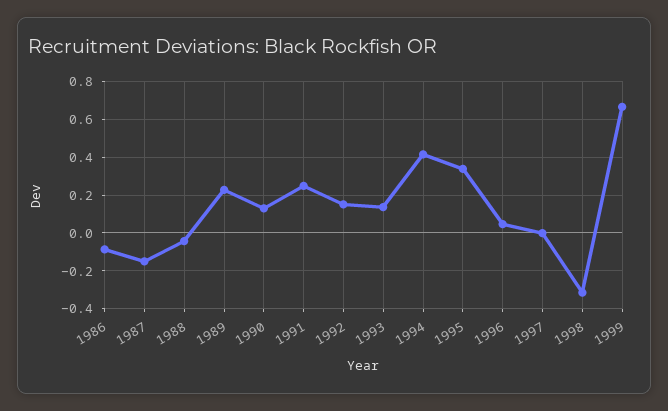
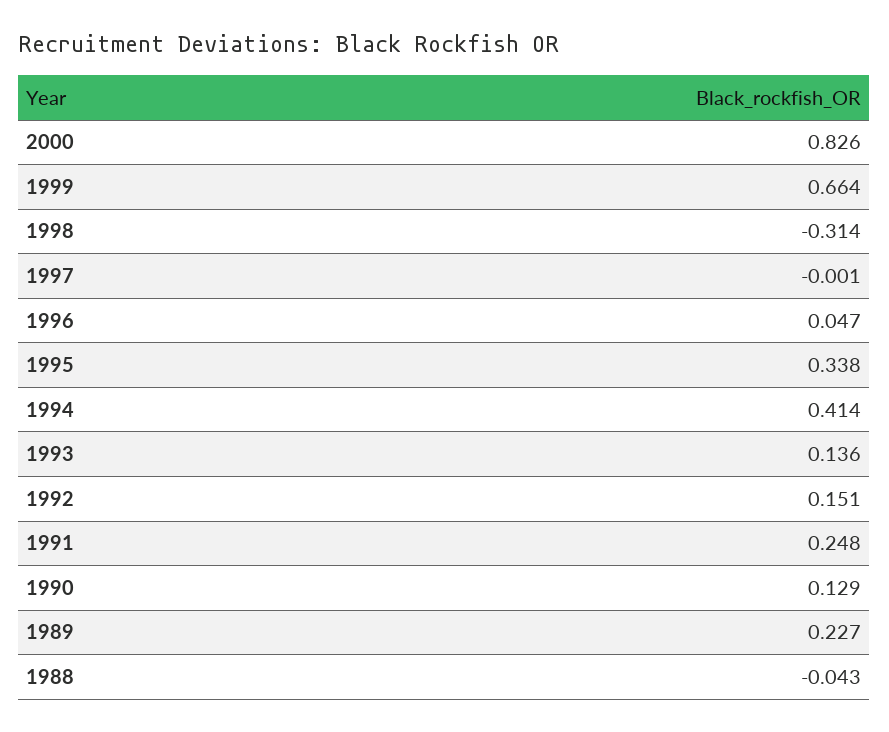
1986: -0.1 -> none
1987: -0.15 -> none
2000: none -> 0.826

